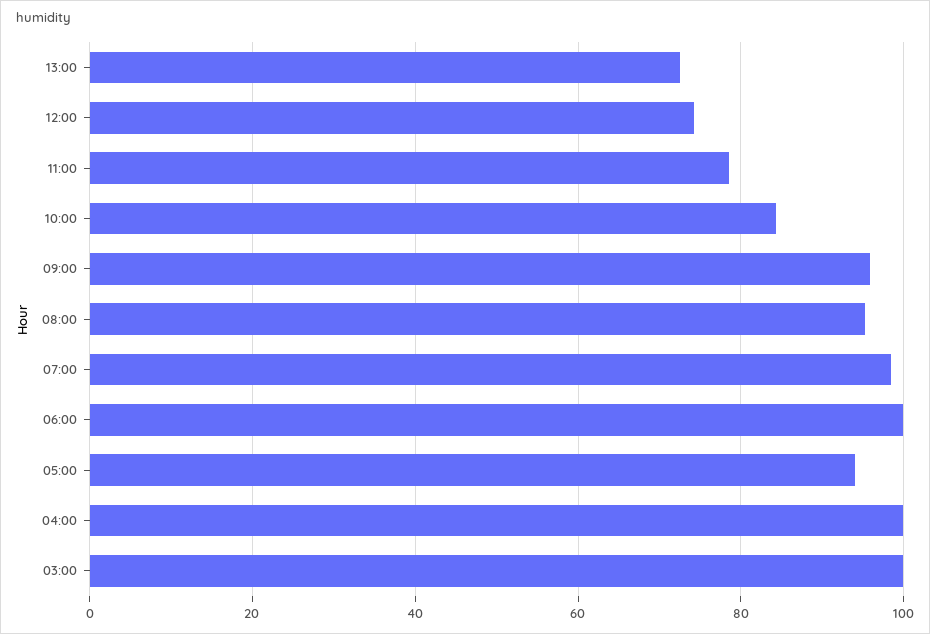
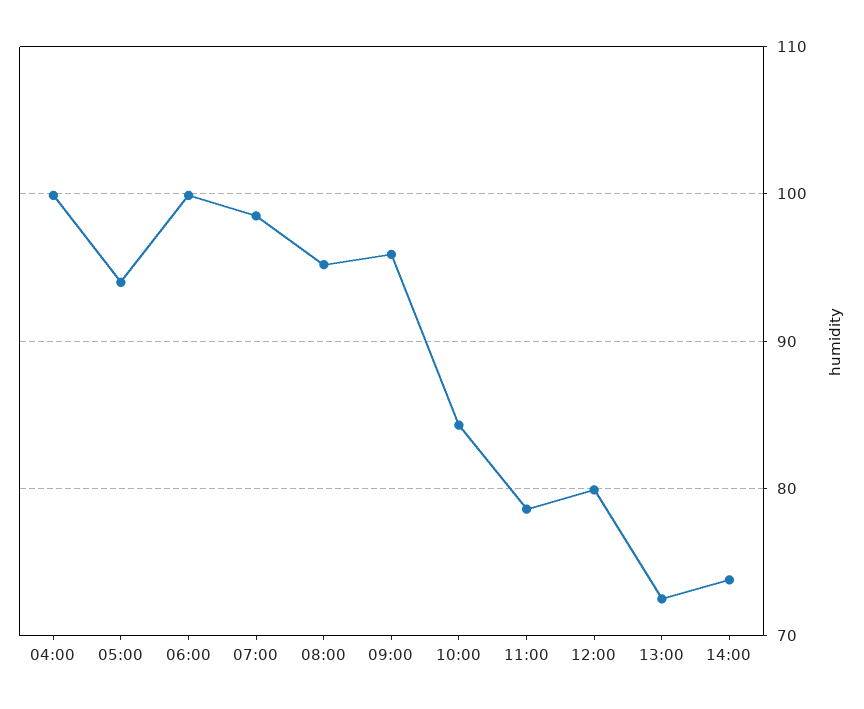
12:00: 74 -> 80
03:00: 100 -> none
14:00: none -> 74

